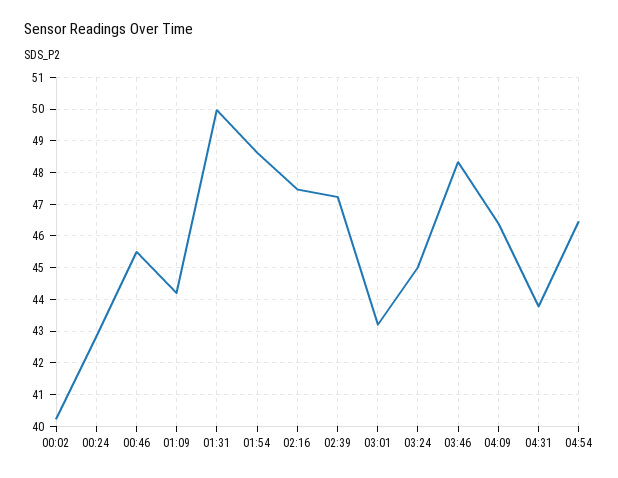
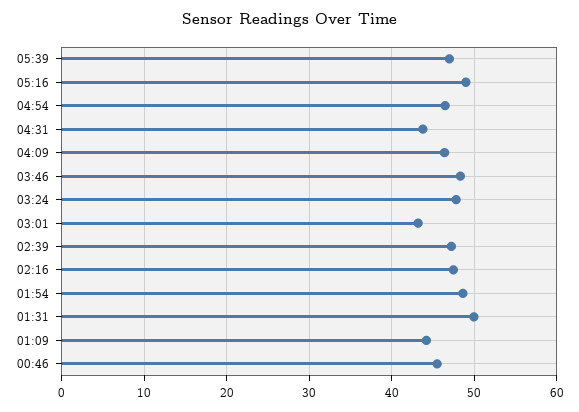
00:02: 40.2 -> none
00:24: 42.8 -> none
03:24: 45 -> 48
05:39: none -> 47
05:16: none -> 49

